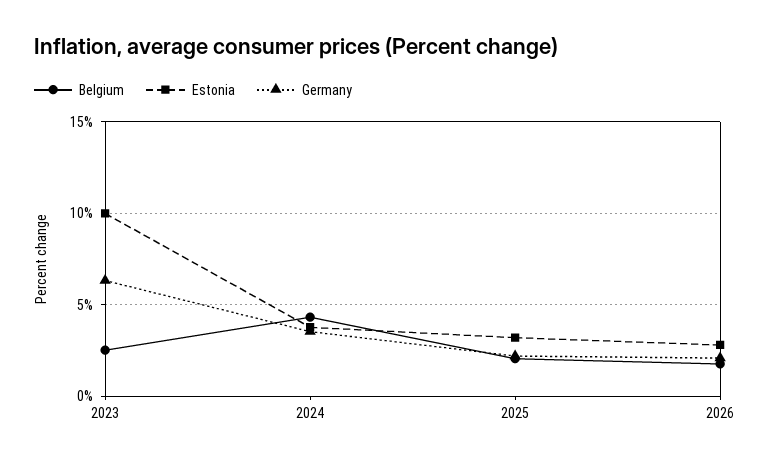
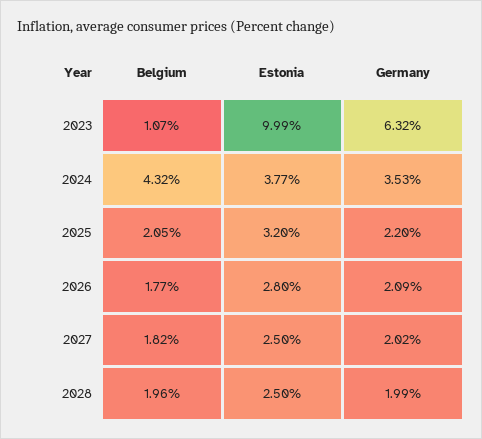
Belgium, 2023: 2.5 -> 1.07
Belgium, 2027: none -> 1.82
Estonia, 2027: none -> 2.5
Germany, 2027: none -> 2.02
Belgium, 2028: none -> 1.96
Estonia, 2028: none -> 2.5
Germany, 2028: none -> 1.99

